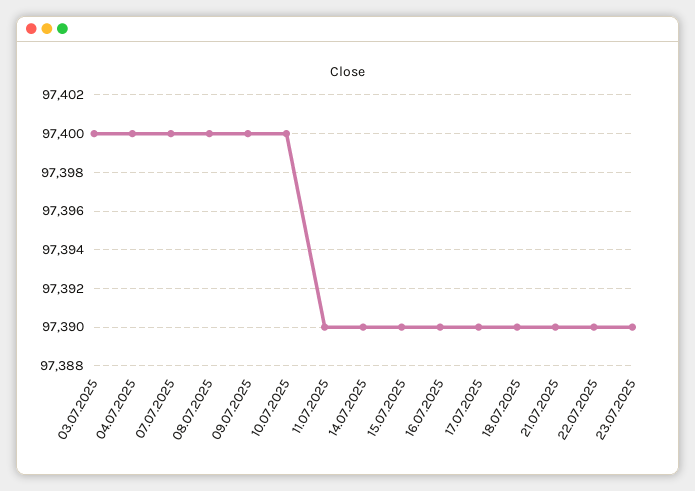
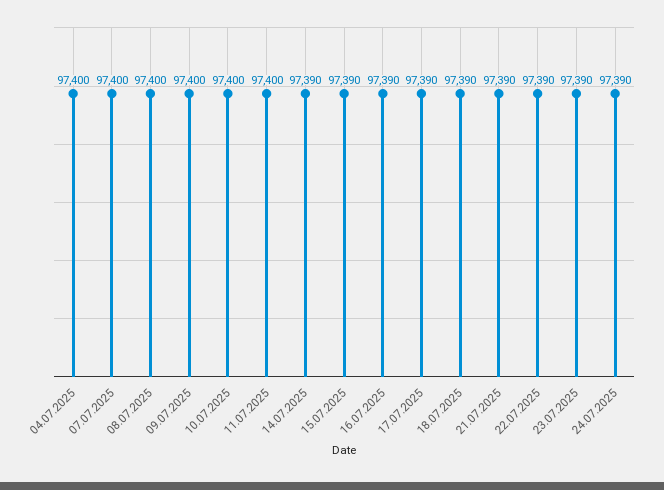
03.07.2025: 97400 -> none
11.07.2025: 97390 -> 97400
24.07.2025: none -> 97390

